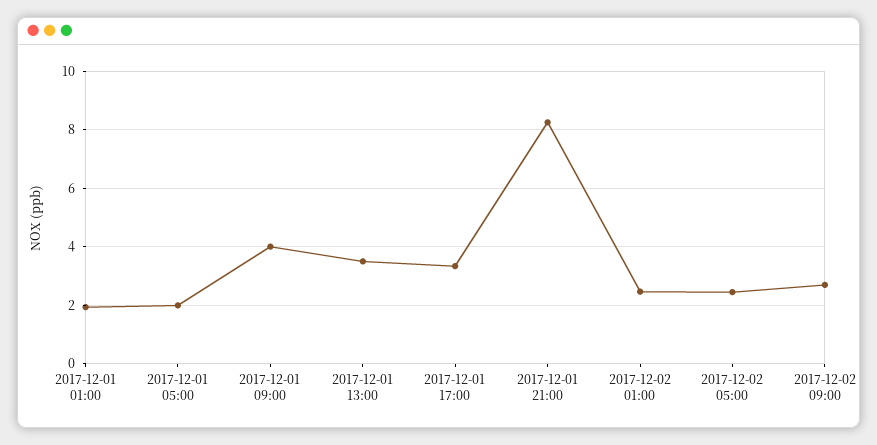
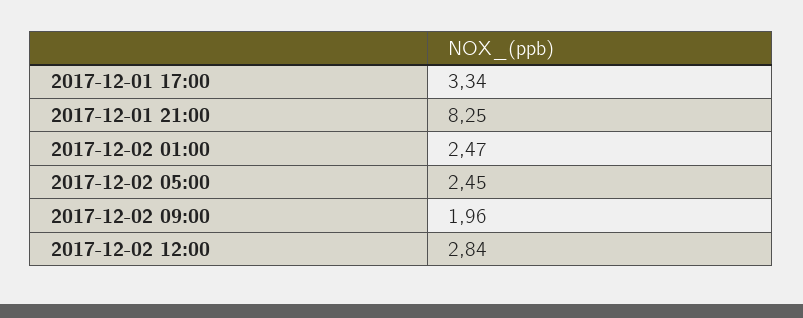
2017-12-01 01:00: 2 -> none
2017-12-01 05:00: 2 -> none
2017-12-01 09:00: 4 -> none
2017-12-01 13:00: 3.5 -> none
2017-12-02 09:00: 2.75 -> 1.96
2017-12-02 12:00: none -> 2.84

